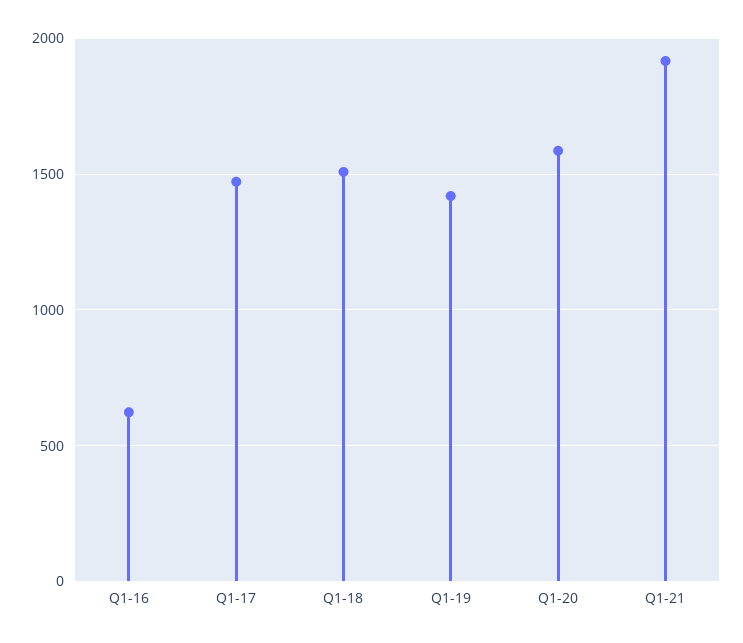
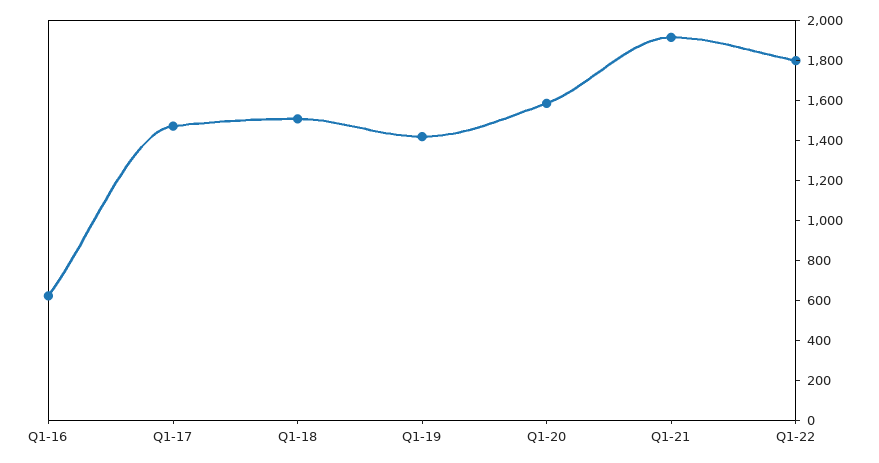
Q1-22: none -> 1800

